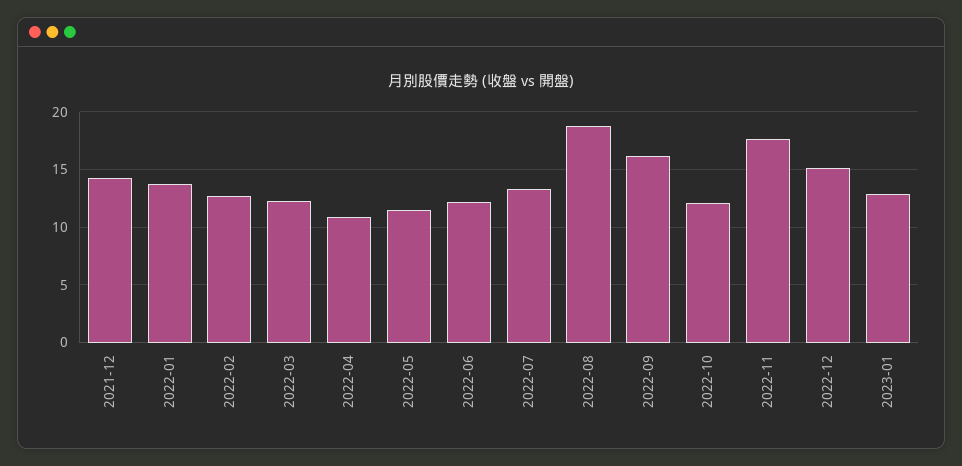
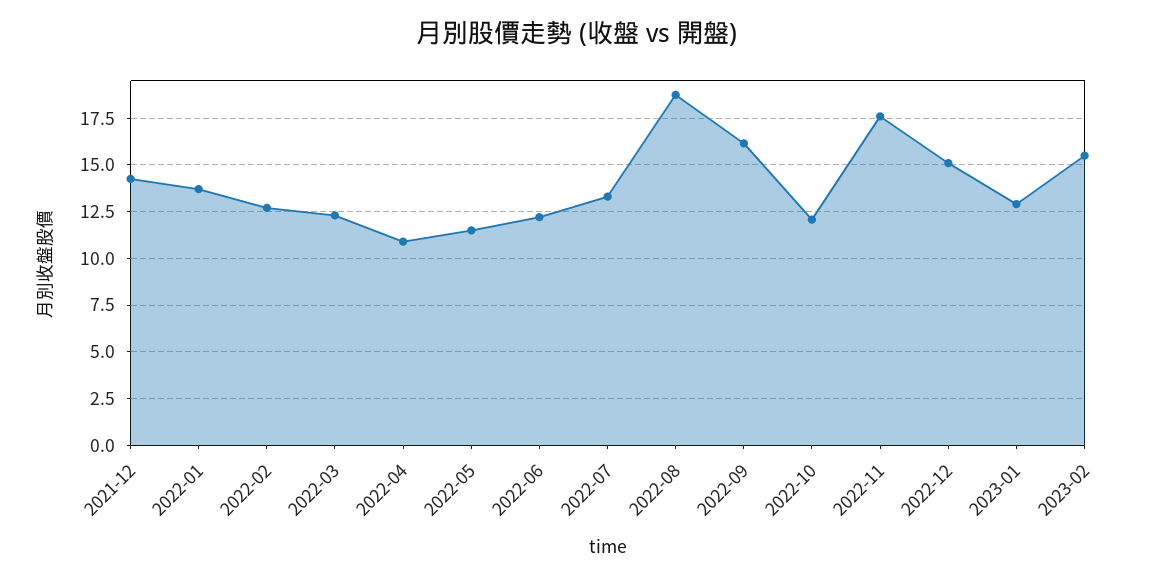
2023-02: none -> 15.5

